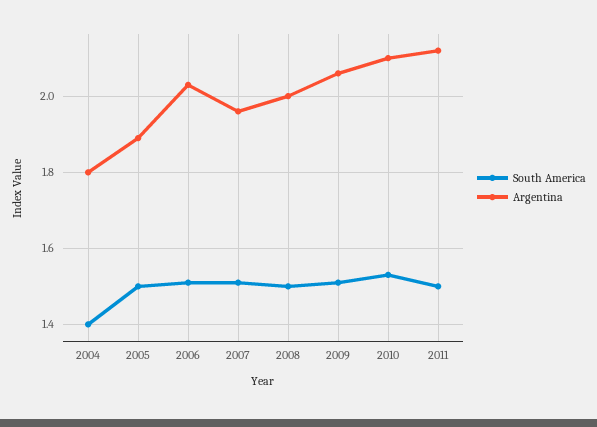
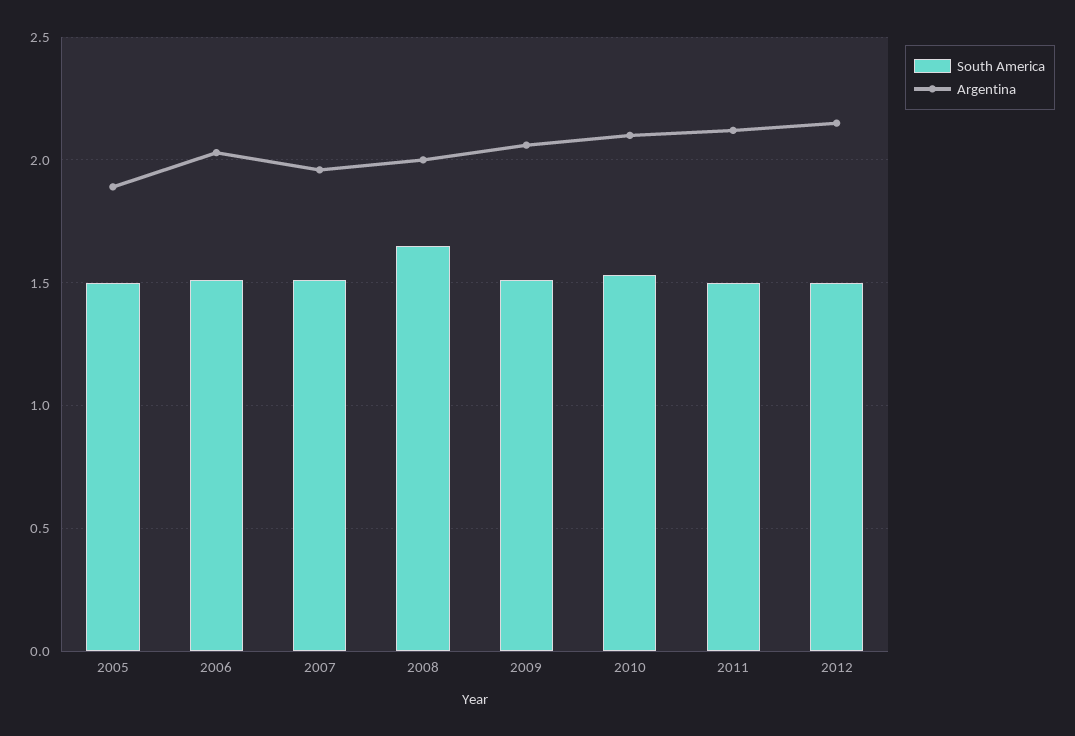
South America, 2004: 1.4 -> none
Argentina, 2004: 1.8 -> none
South America, 2008: 1.5 -> 1.65
South America, 2012: none -> 1.5
Argentina, 2012: none -> 2.15

